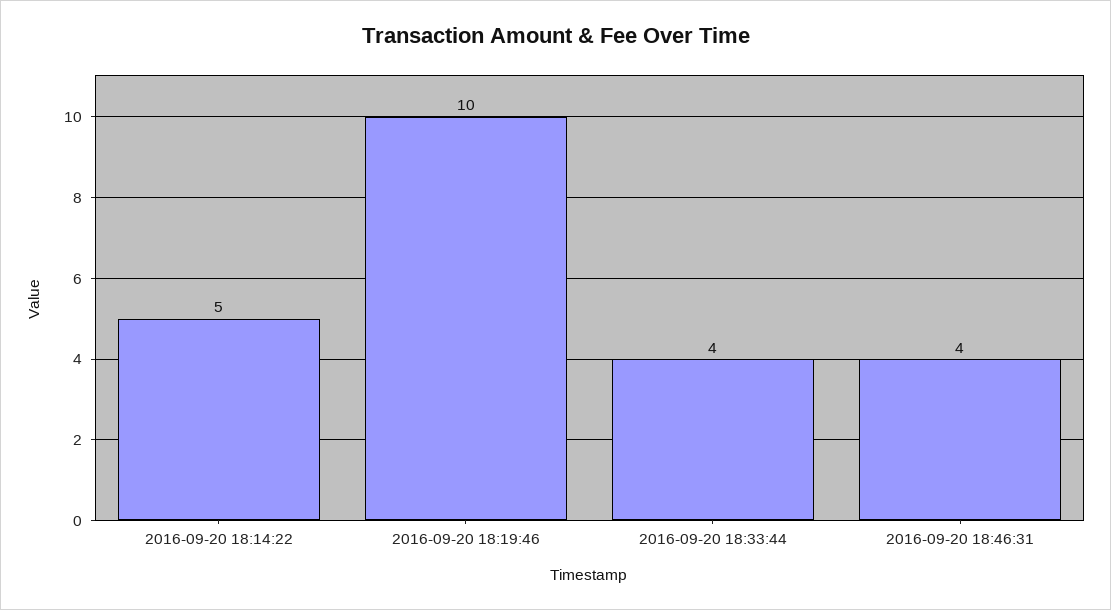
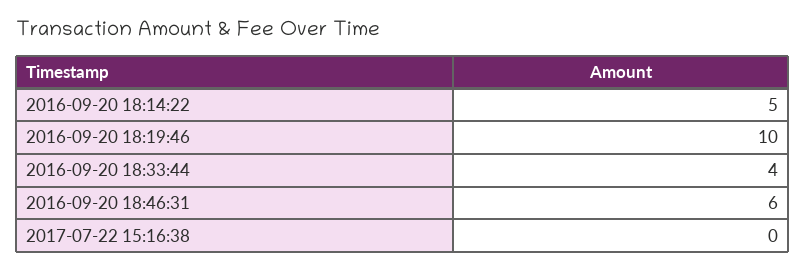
2016-09-20 18:46:31: 4 -> 6
2017-07-22 15:16:38: none -> 0

